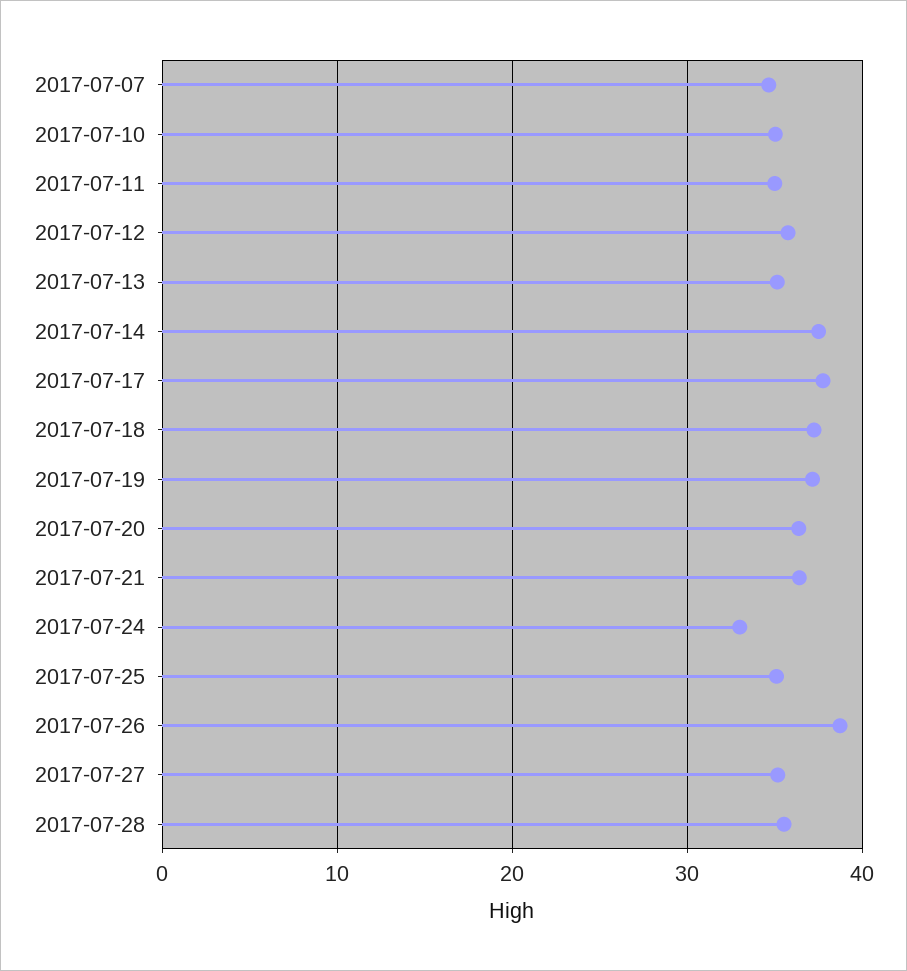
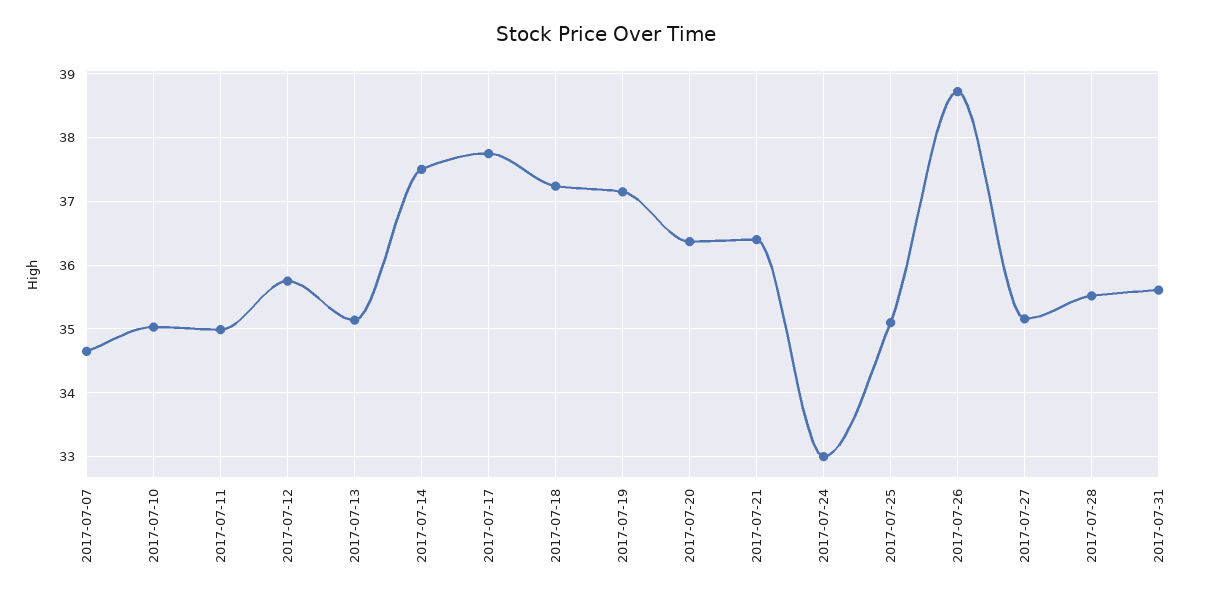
2017-07-31: none -> 35.6

